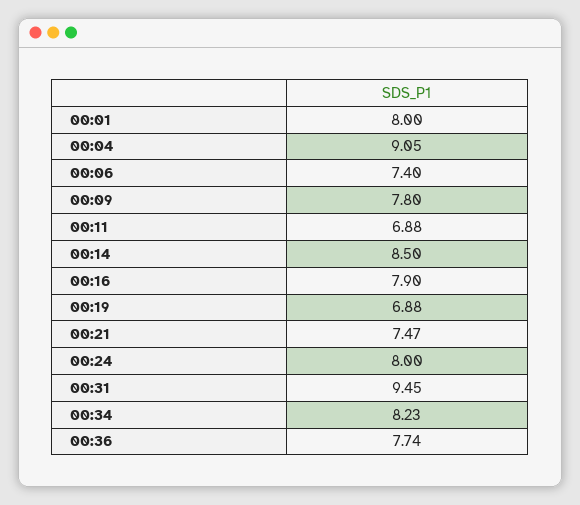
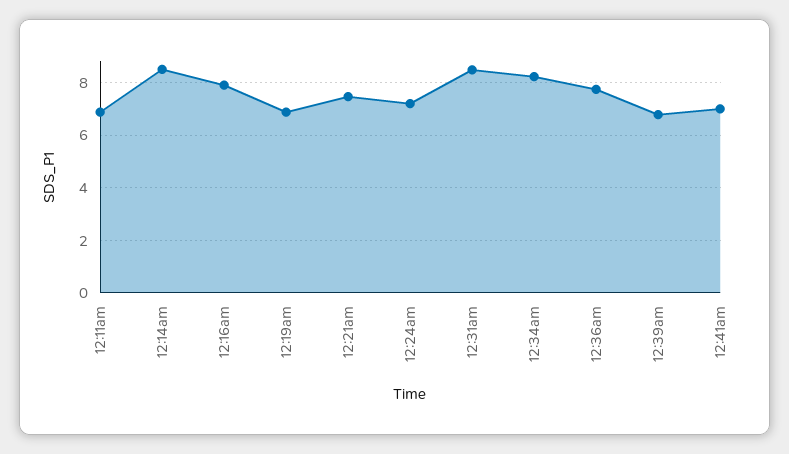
00:01: 8 -> none
00:04: 9.05 -> none
00:06: 7.4 -> none
00:09: 7.8 -> none
00:24: 8 -> 7.25
00:31: 9.45 -> 8.5
12:39am: none -> 6.75
12:41am: none -> 7

